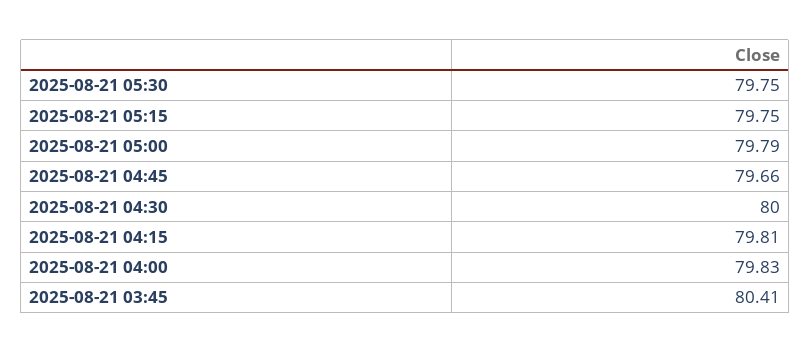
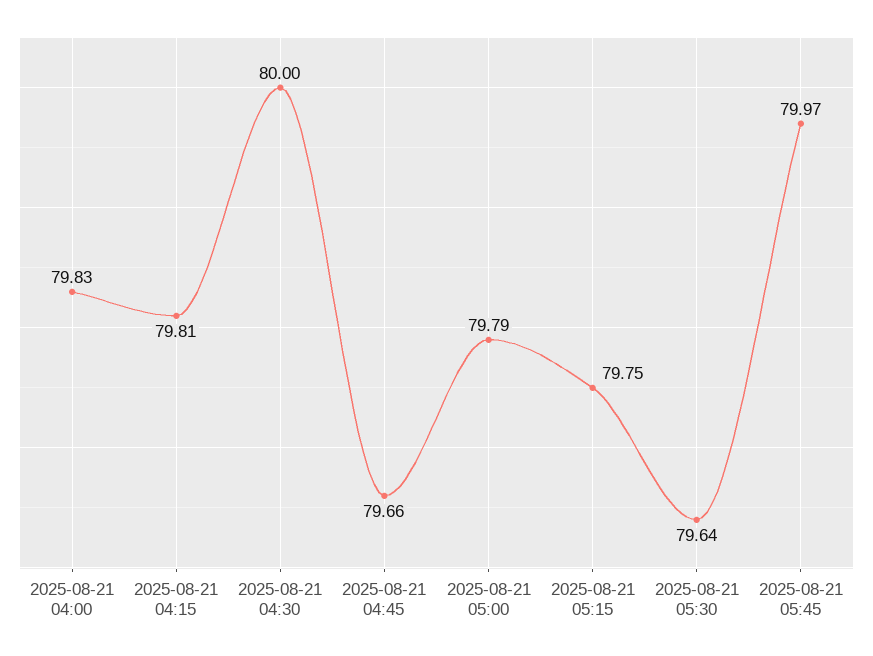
2025-08-21 05:30: 79.75 -> 79.64
2025-08-21 03:45: 80.41 -> none
2025-08-21 05:45: none -> 79.97

